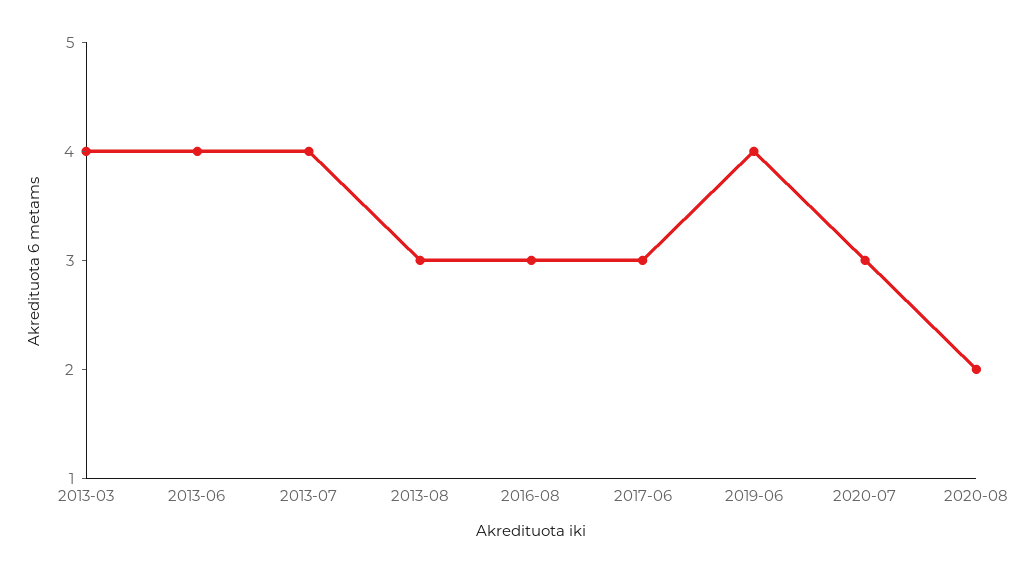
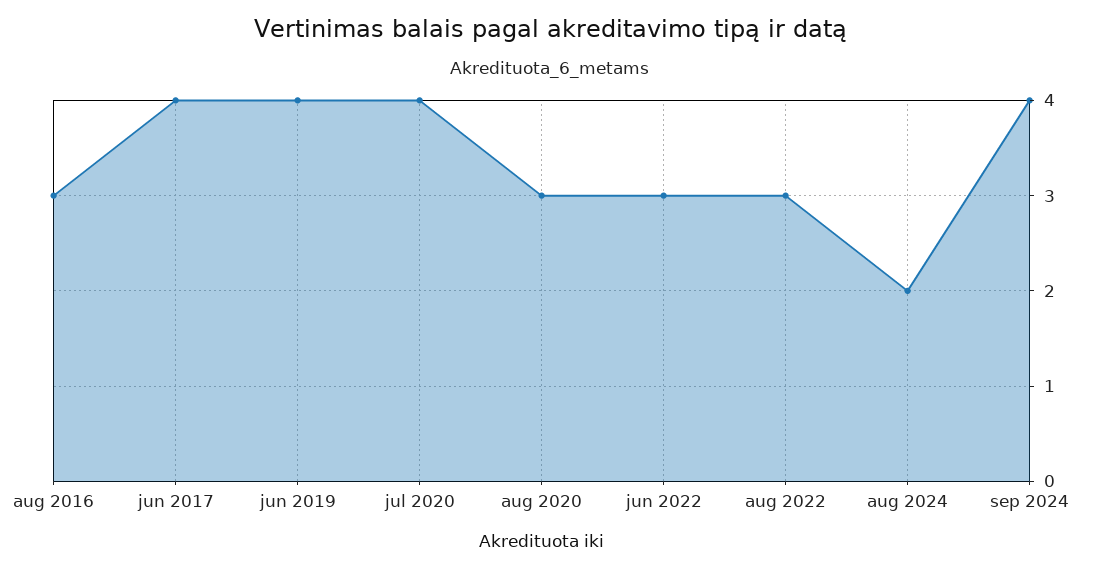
2013-03: 4 -> none
2013-06: 4 -> none
2013-07: 4 -> none
2013-08: 3 -> none
2017-06: 3 -> 4
2020-07: 3 -> 4
2020-08: 2 -> 3
jun 2022: none -> 3
aug 2022: none -> 3
aug 2024: none -> 2
sep 2024: none -> 4

